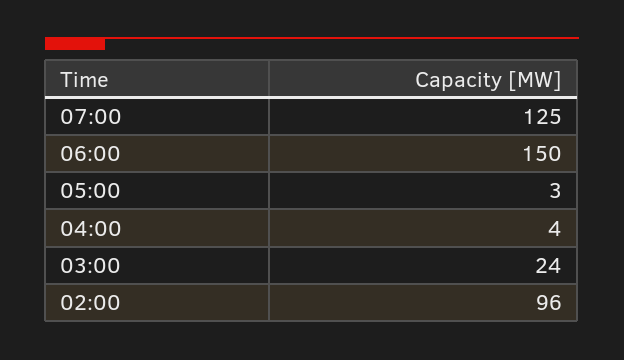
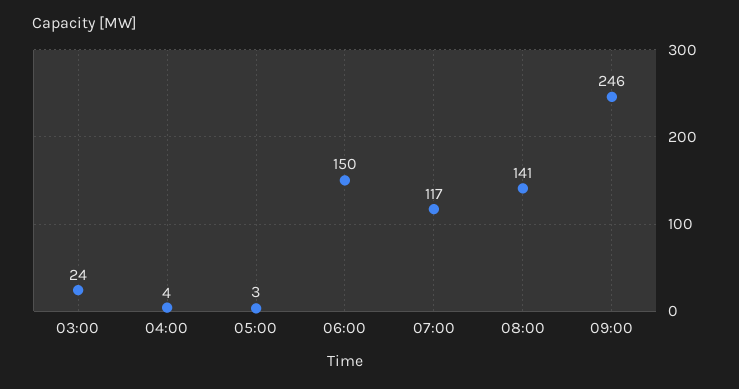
07:00: 125 -> 117
02:00: 96 -> none
08:00: none -> 141
09:00: none -> 246

